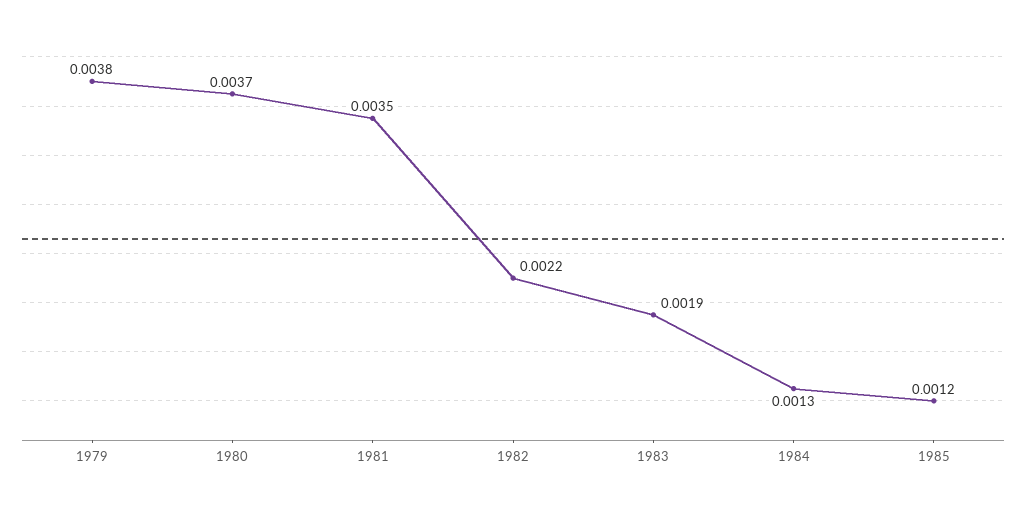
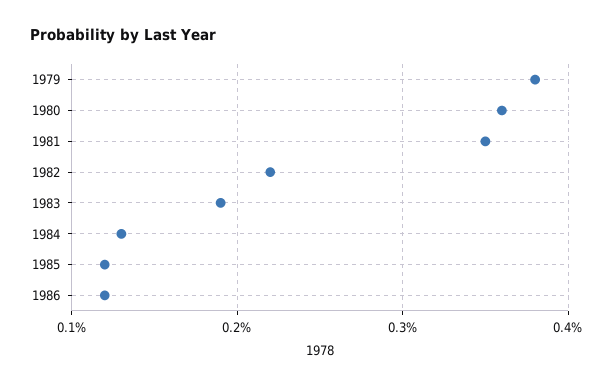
1980: 0.0037 -> 0.0036
1986: none -> 0.0012

